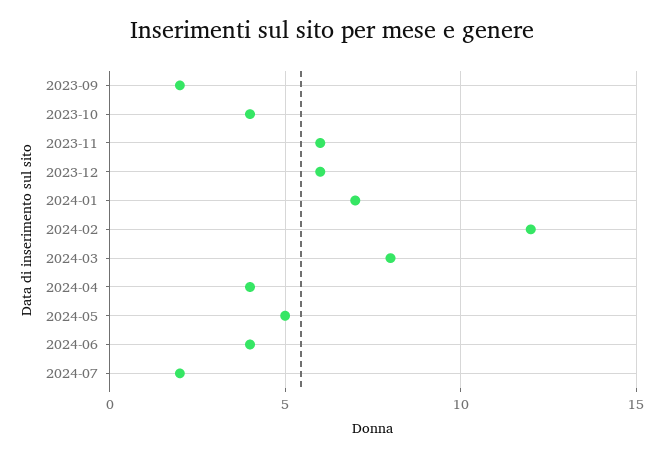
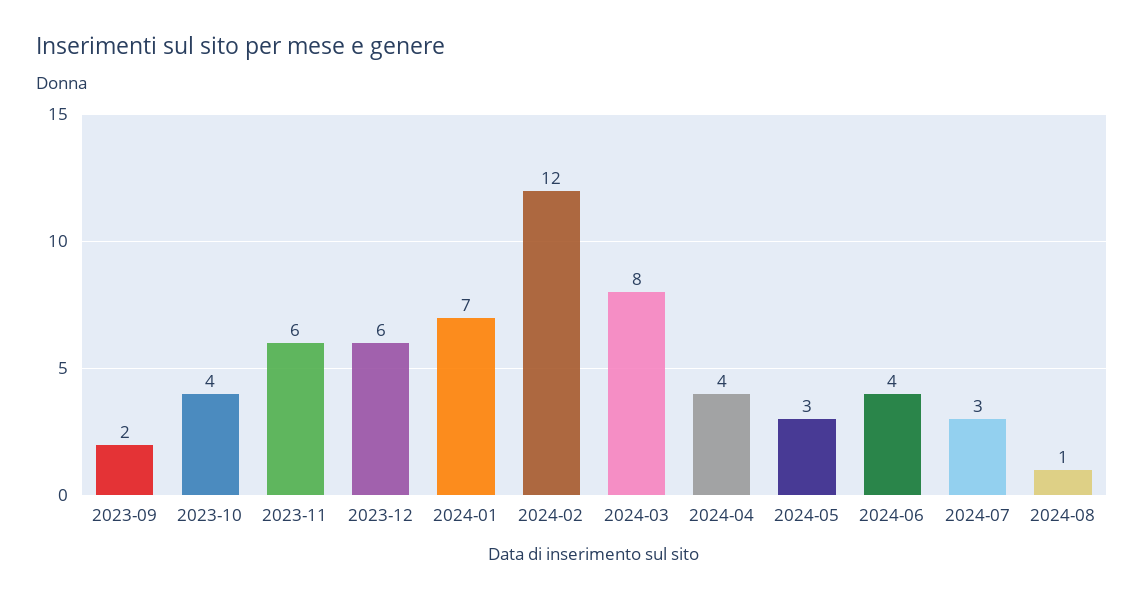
2024-05: 5 -> 3
2024-07: 2 -> 3
2024-08: none -> 1

